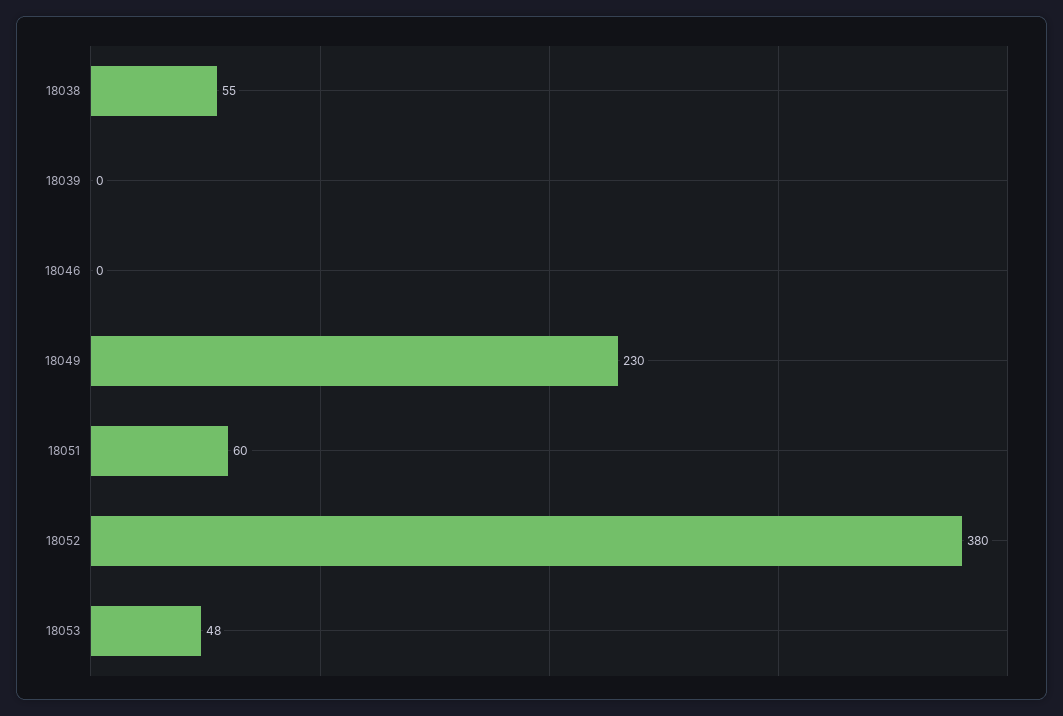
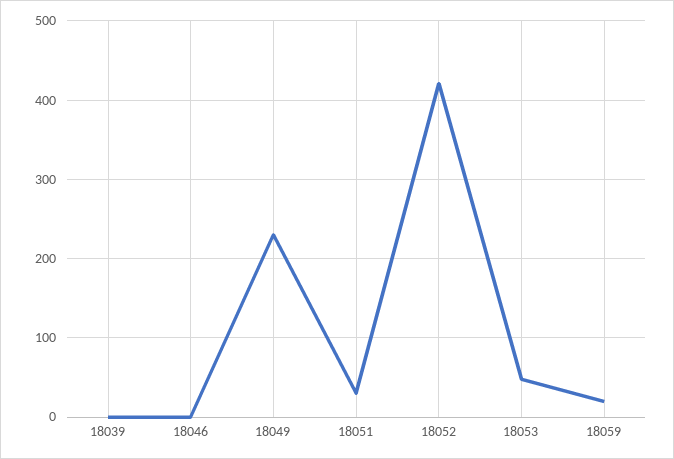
18038: 55 -> none
18051: 60 -> 30
18052: 380 -> 420
18059: none -> 20

